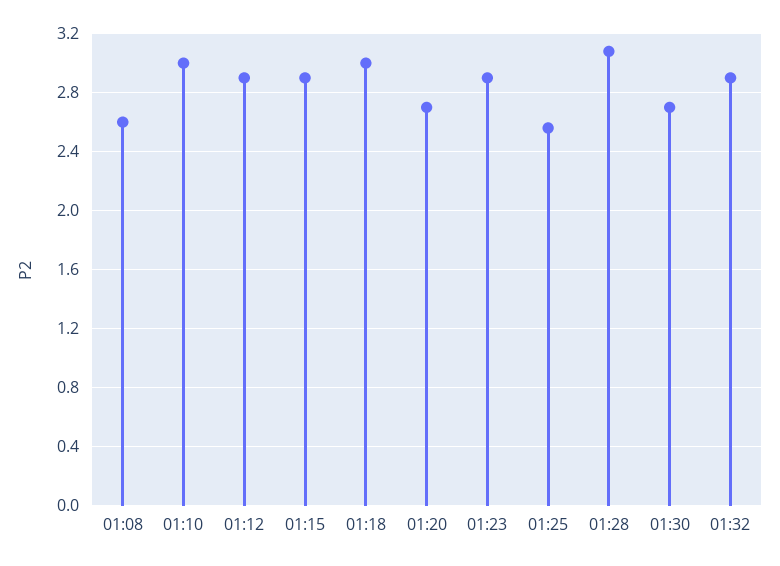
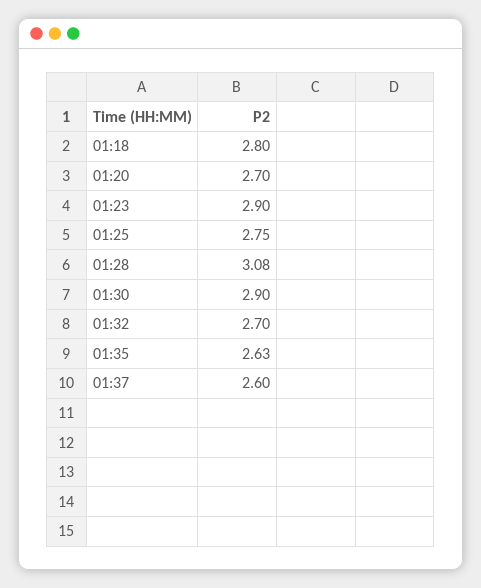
01:08: 2.6 -> none
01:10: 3 -> none
01:12: 2.9 -> none
01:15: 2.9 -> none
01:18: 3 -> 2.8
01:25: 2.55 -> 2.75
01:30: 2.7 -> 2.9
01:32: 2.9 -> 2.7
01:35: none -> 2.63
01:37: none -> 2.6

